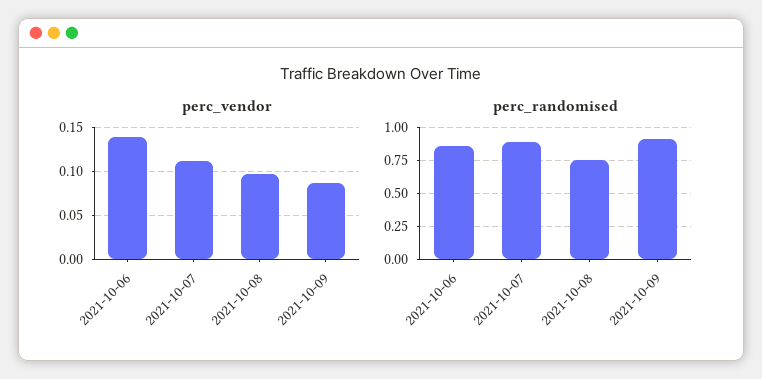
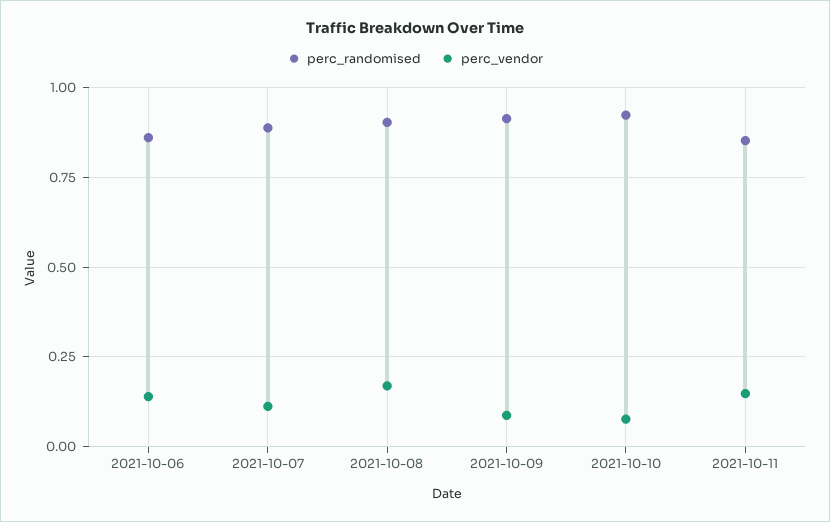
perc_vendor, 2021-10-08: 0.1 -> 0.175
perc_randomised, 2021-10-08: 0.75 -> 0.9
perc_randomised, 2021-10-10: none -> 0.925
perc_vendor, 2021-10-10: none -> 0.075
perc_randomised, 2021-10-11: none -> 0.85
perc_vendor, 2021-10-11: none -> 0.15

